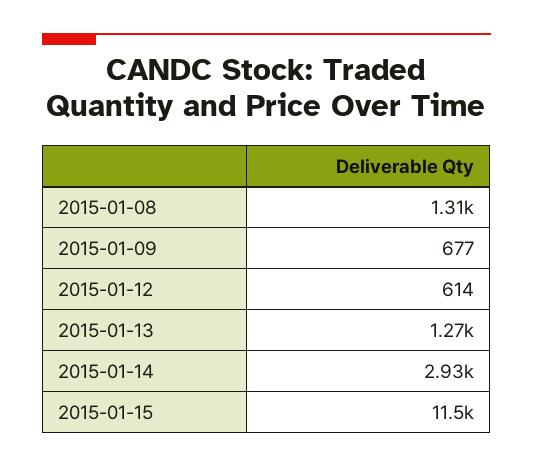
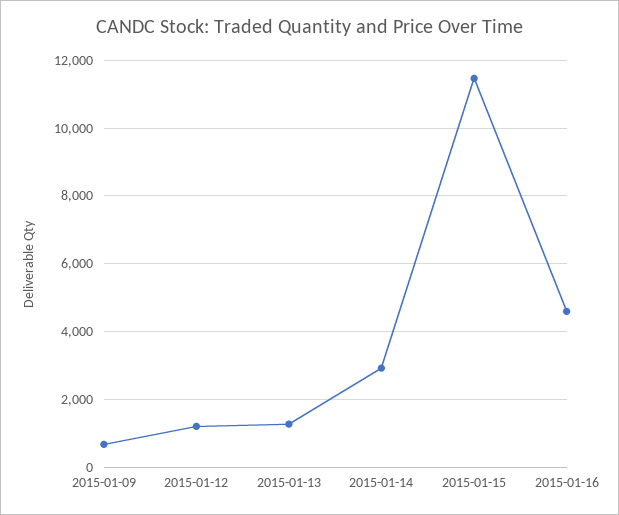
2015-01-08: 1310 -> none
2015-01-12: 614 -> 1200
2015-01-16: none -> 4600

